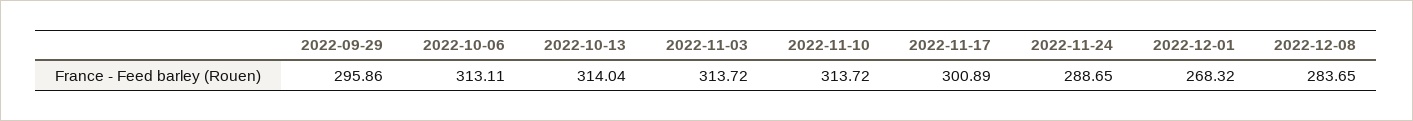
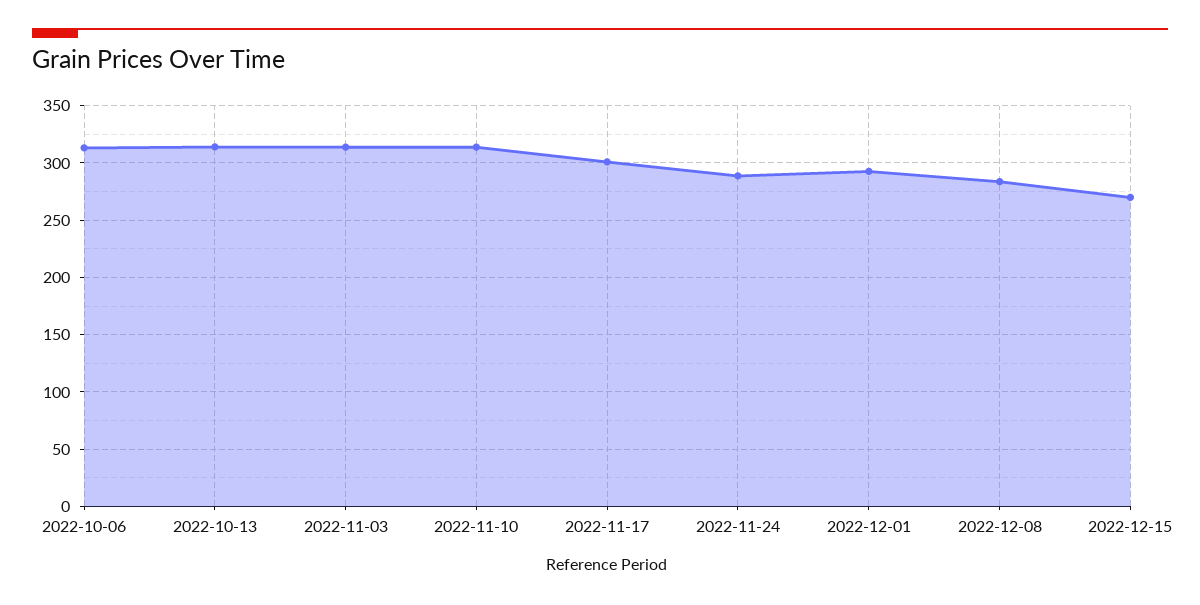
2022-09-29: 295.86 -> none
2022-12-01: 268.32 -> 290
2022-12-15: none -> 270

